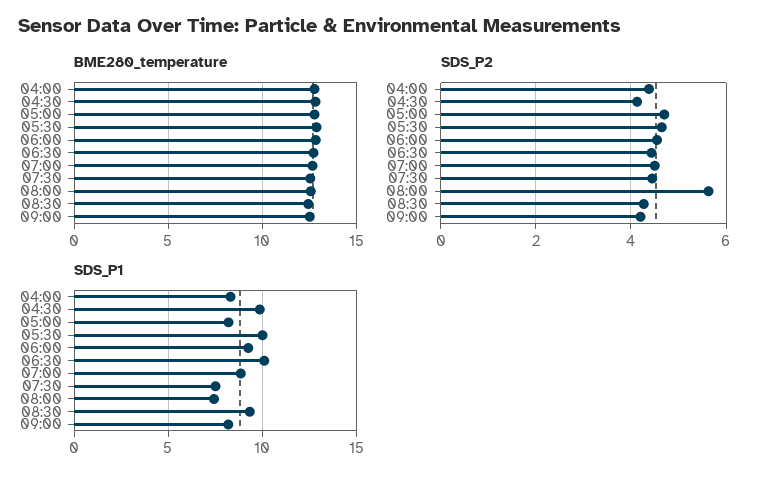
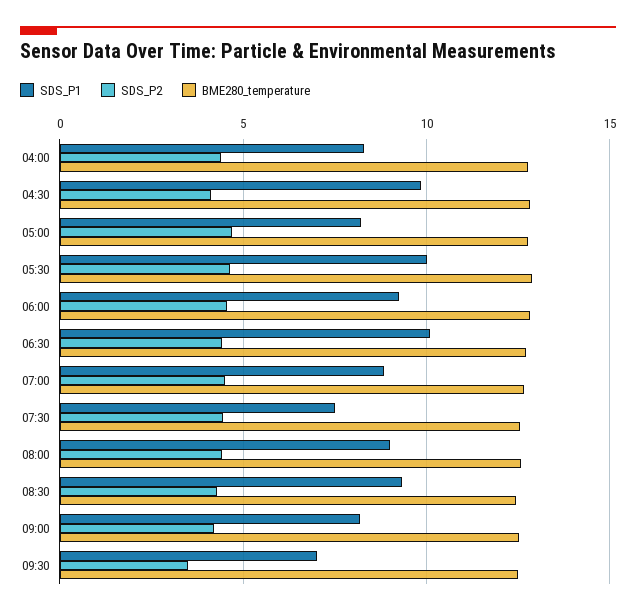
SDS_P2, 08:00: 5.6 -> 4.5
SDS_P1, 08:00: 7.5 -> 9
SDS_P1, 09:30: none -> 7
SDS_P2, 09:30: none -> 3.5
BME280_temperature, 09:30: none -> 12.5

